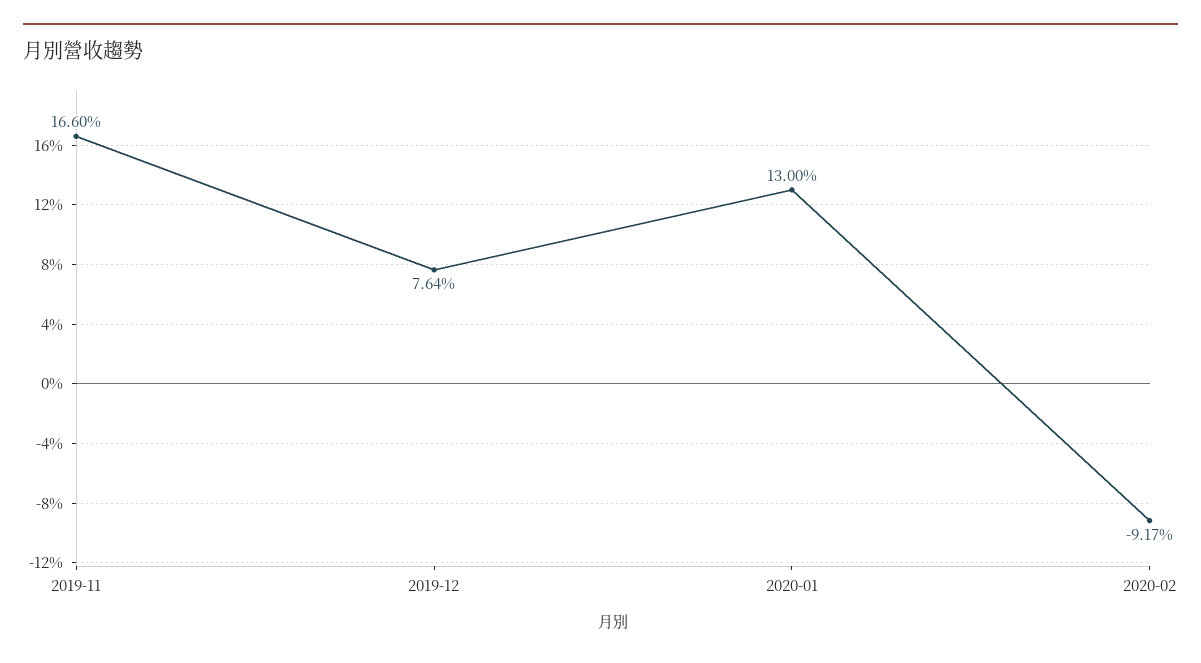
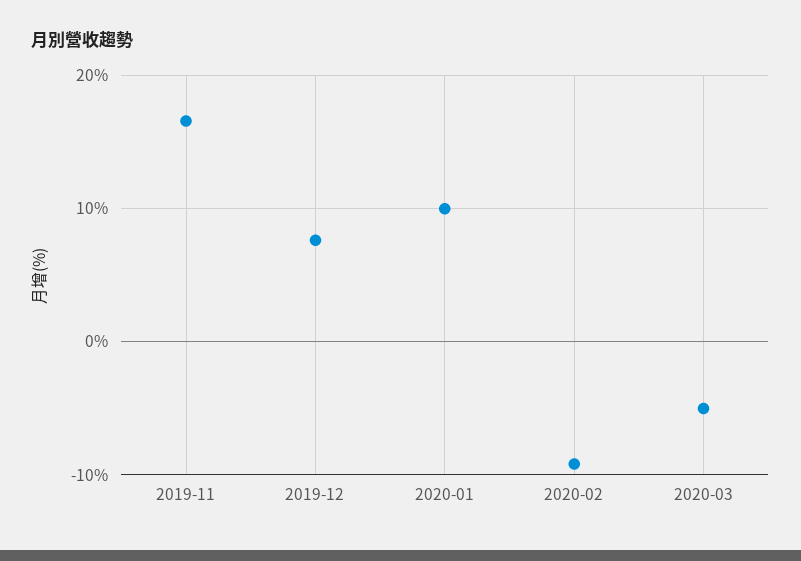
2020-01: 13 -> 10
2020-03: none -> -5

